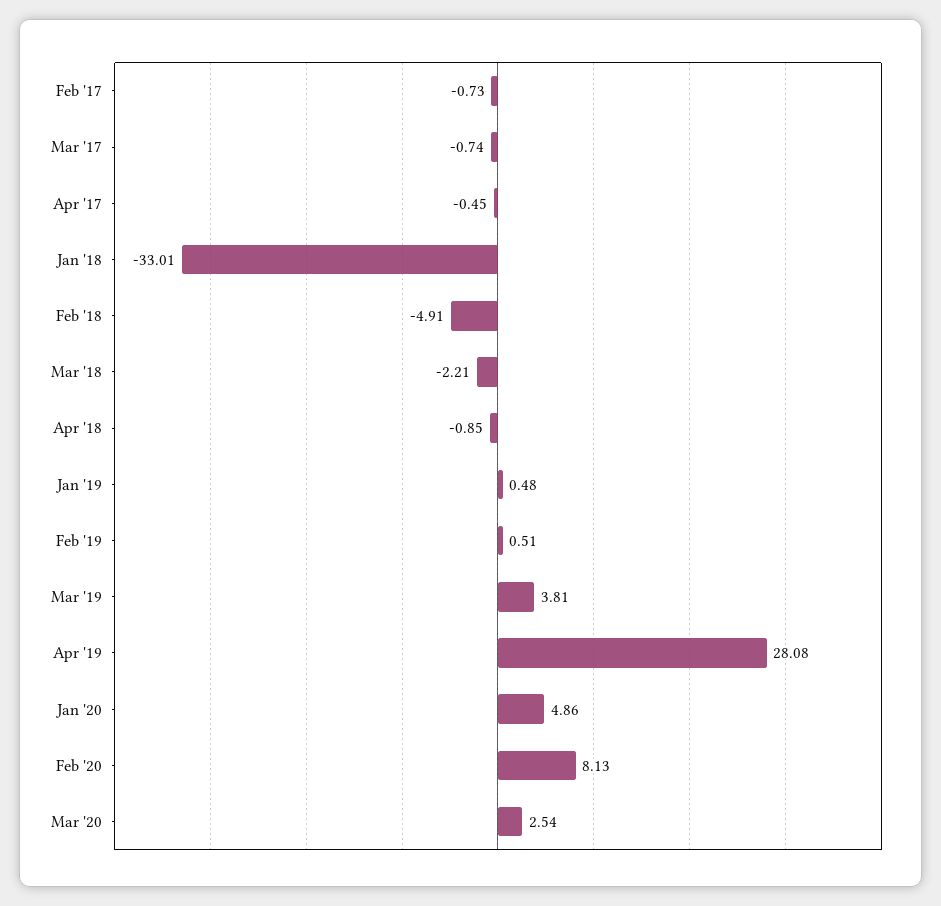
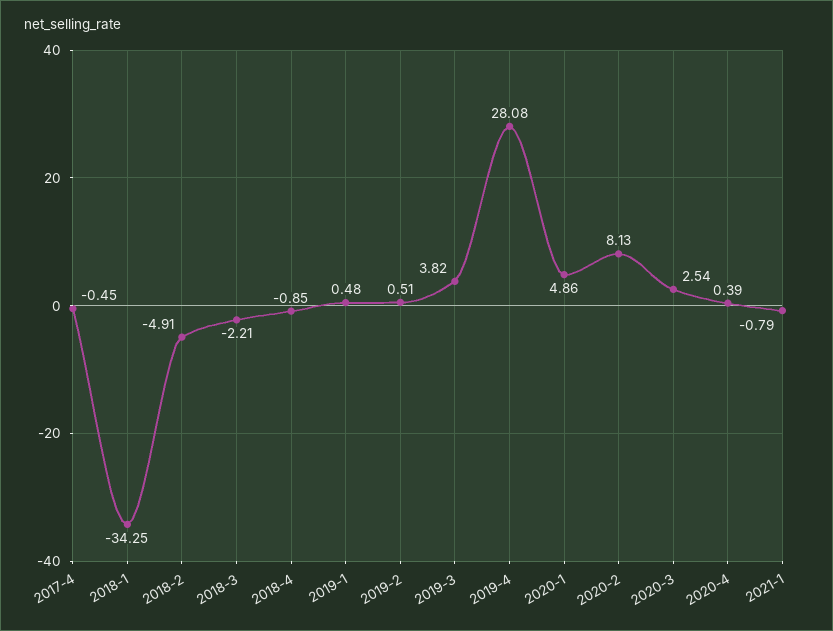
Feb '17: -0.73 -> none
Mar '17: -0.74 -> none
Jan '18: -33.01 -> -34.25
Mar '19: 3.81 -> 3.82
2020-4: none -> 0.39
2021-1: none -> -0.79

